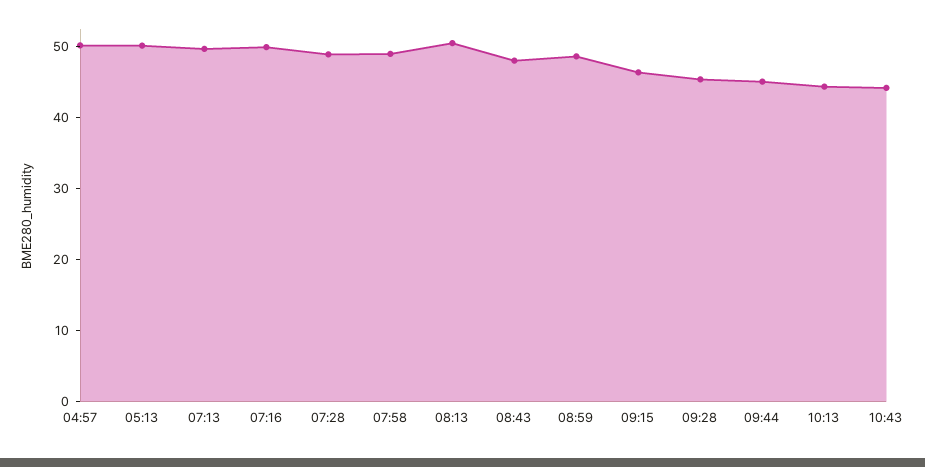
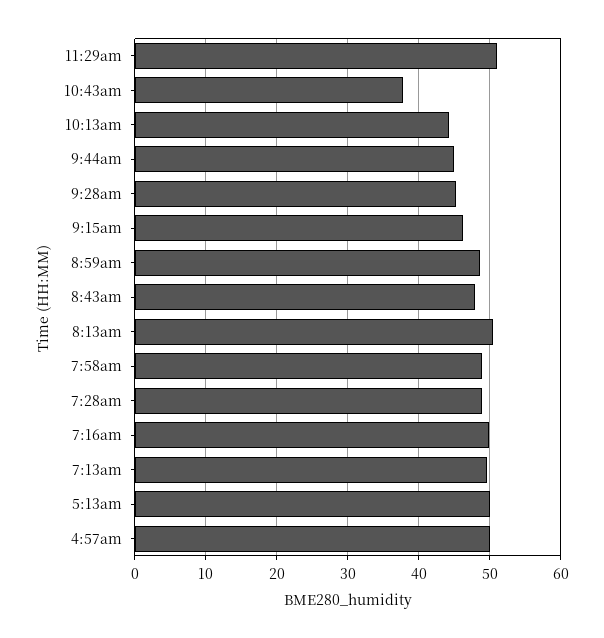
10:43: 44 -> 38
11:29am: none -> 51

